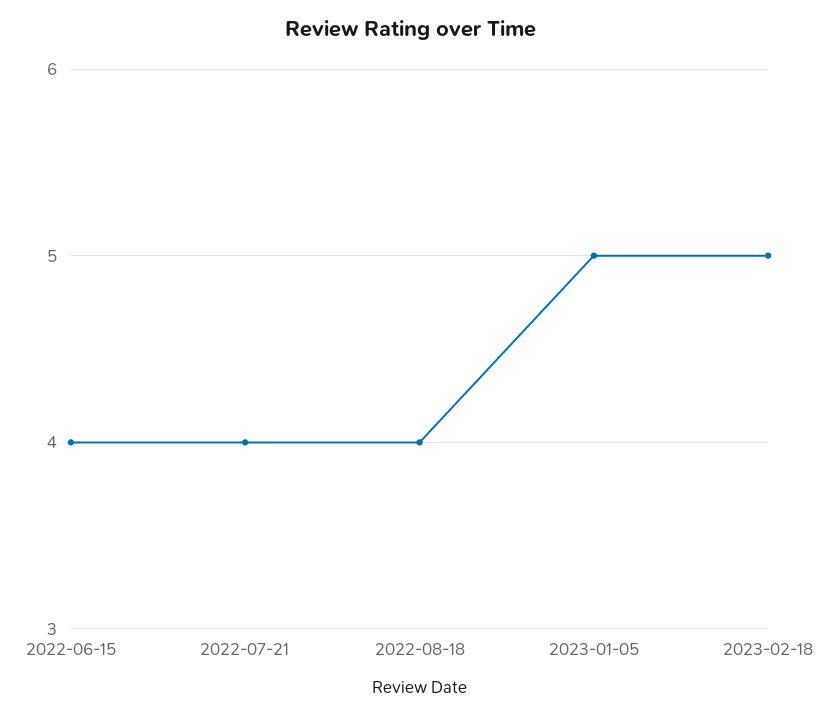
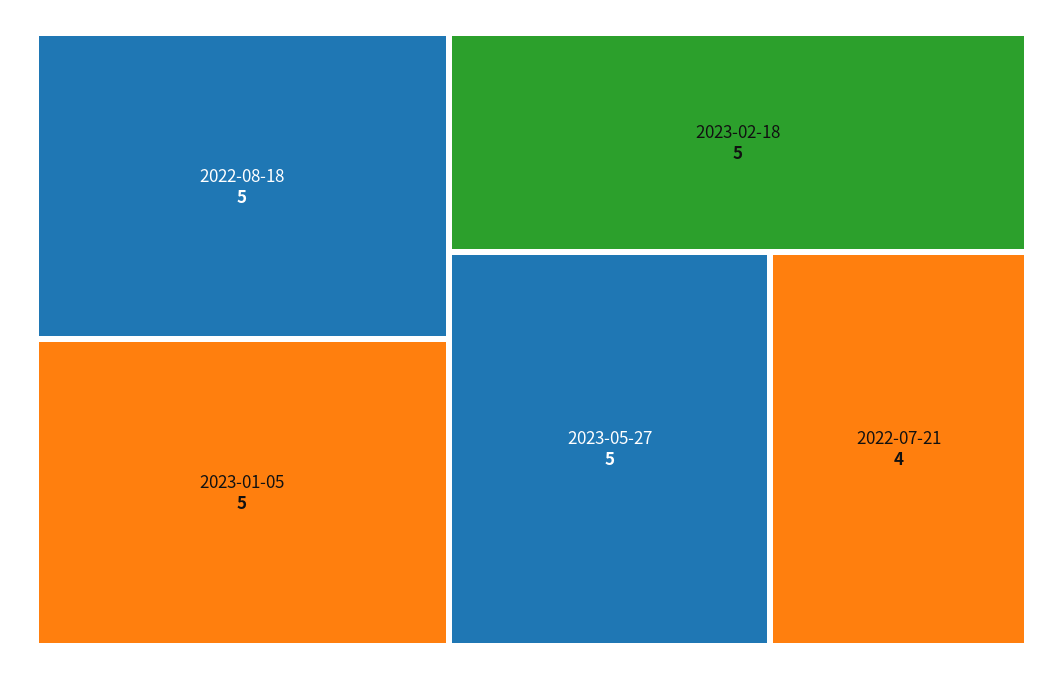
2022-06-15: 4 -> none
2022-08-18: 4 -> 5
2023-05-27: none -> 5

